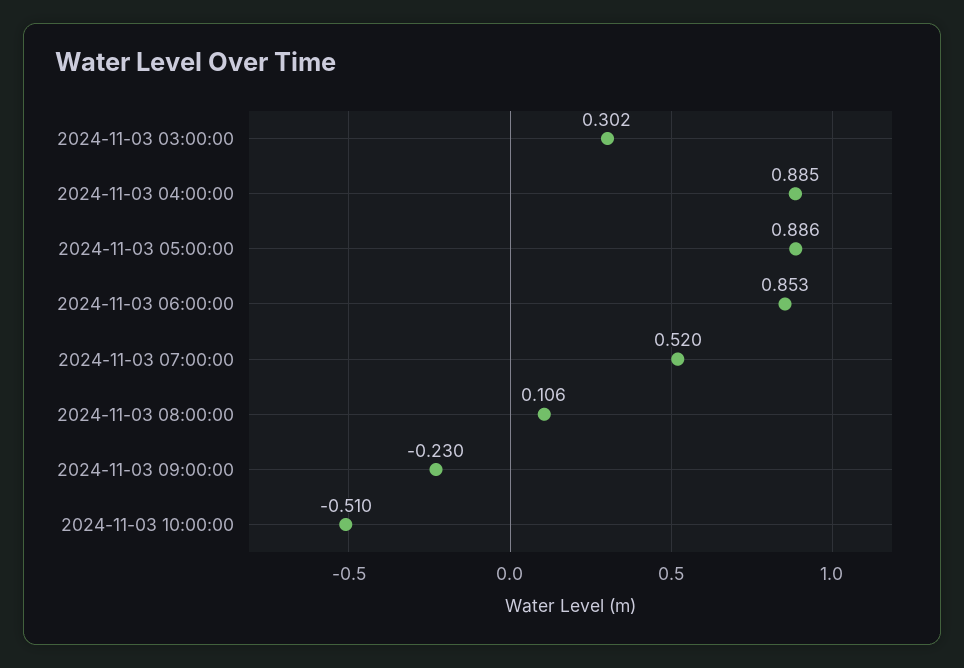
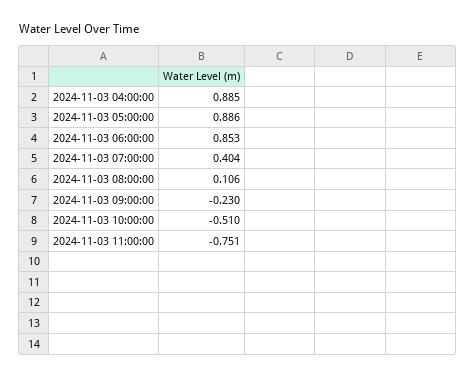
2024-11-03 03:00:00: 0.302 -> none
2024-11-03 07:00:00: 0.52 -> 0.404
2024-11-03 11:00:00: none -> -0.751

